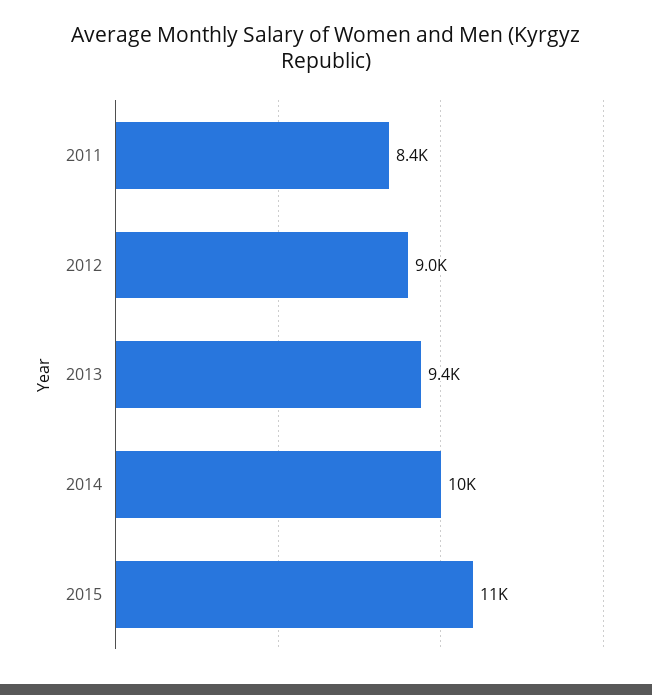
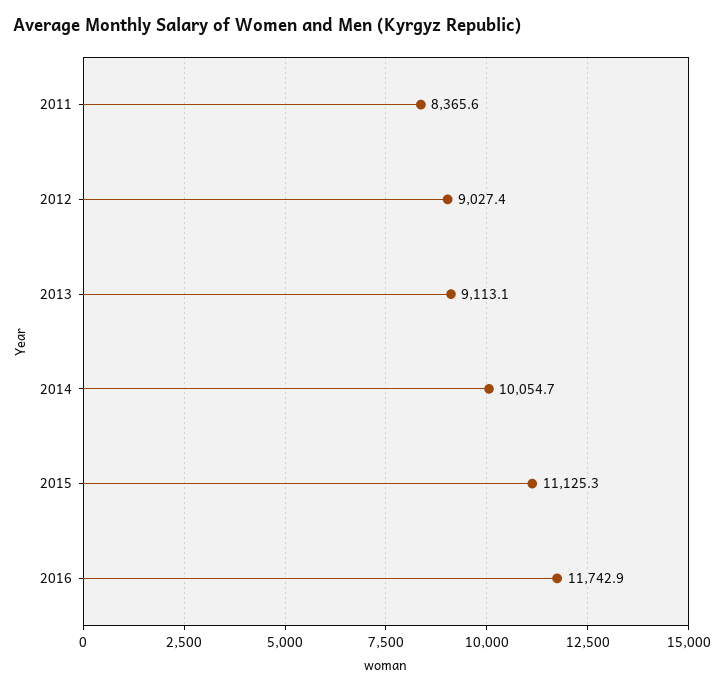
2013: 9400 -> 9113.1
2016: none -> 11742.9

